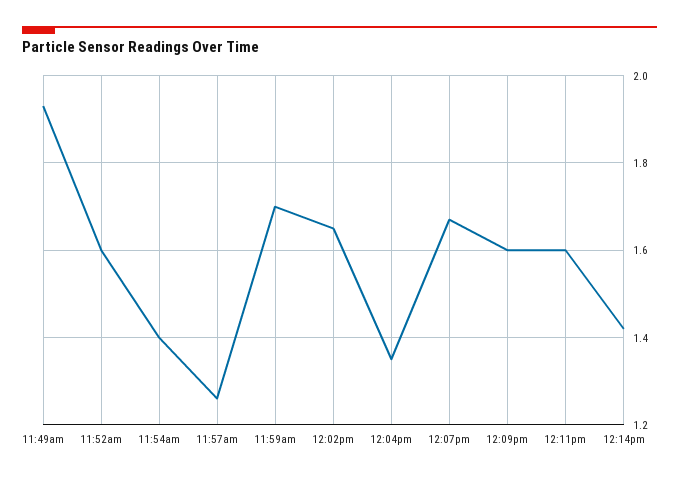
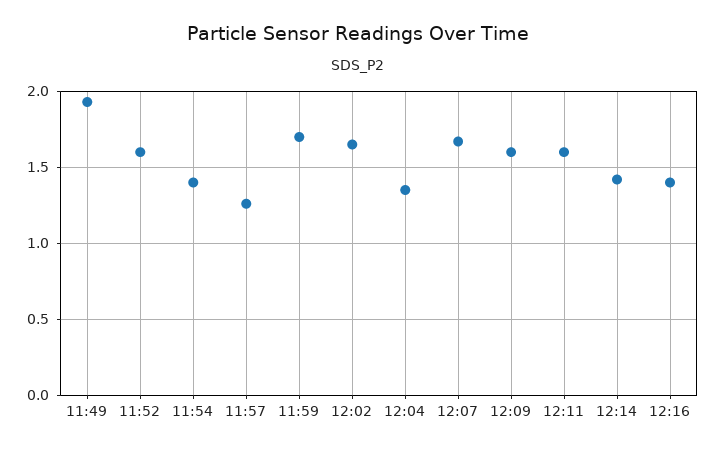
12:16: none -> 1.4

